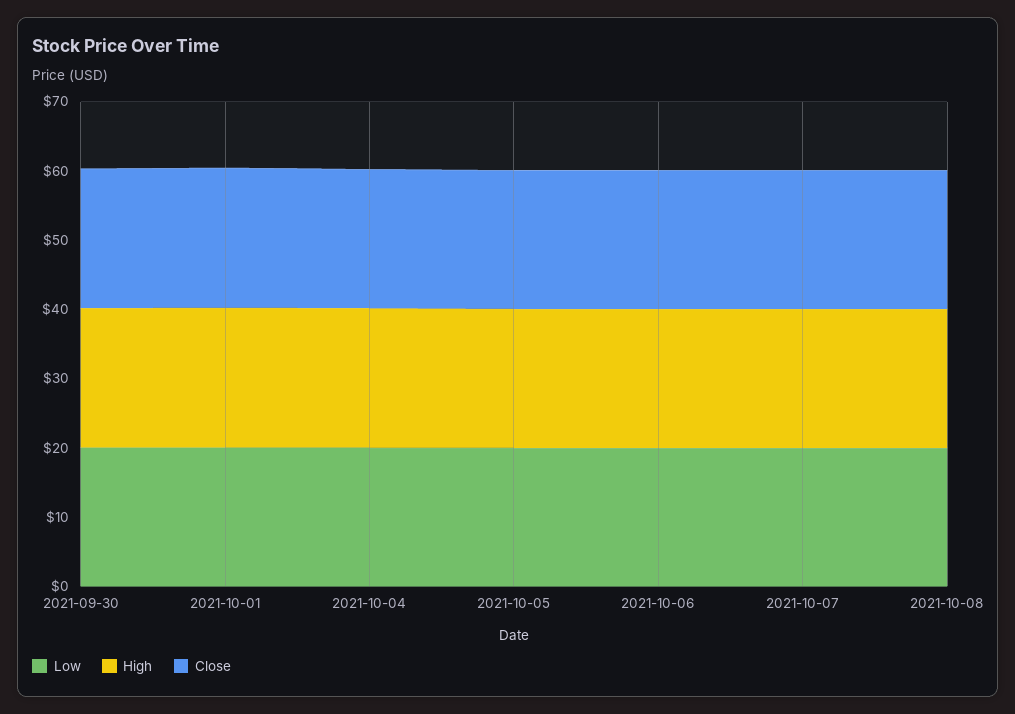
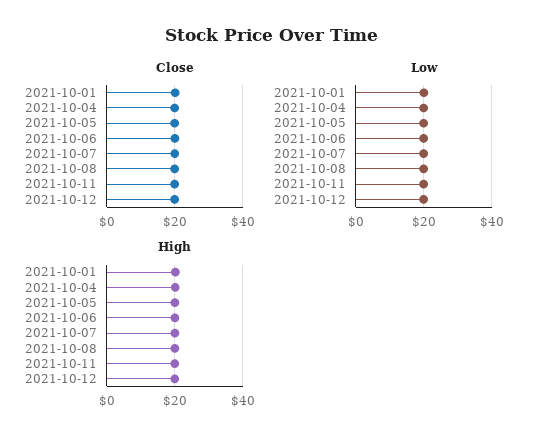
Low, 2021-09-30: 20 -> none
High, 2021-09-30: 20 -> none
Close, 2021-09-30: 20 -> none
Close, 2021-10-11: none -> 20
Close, 2021-10-12: none -> 20
Low, 2021-10-11: none -> 20
Low, 2021-10-12: none -> 20
High, 2021-10-11: none -> 20
High, 2021-10-12: none -> 20

